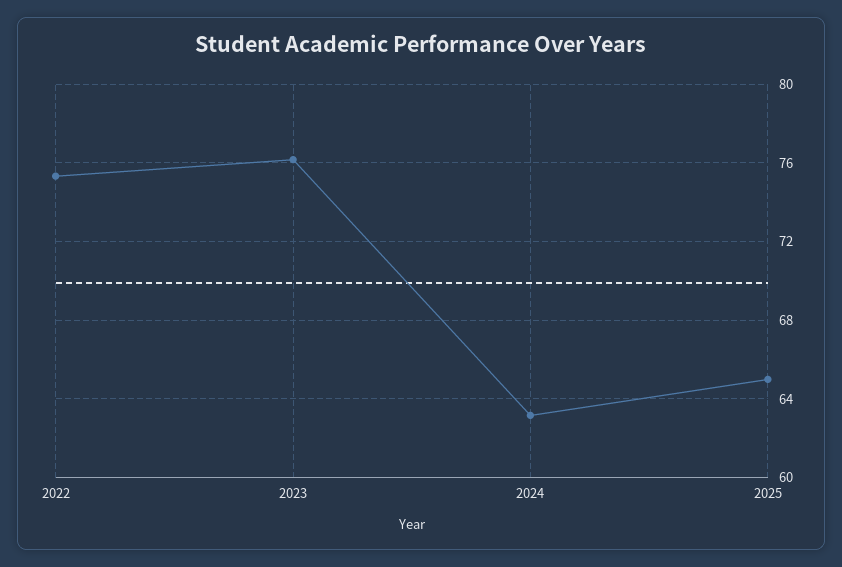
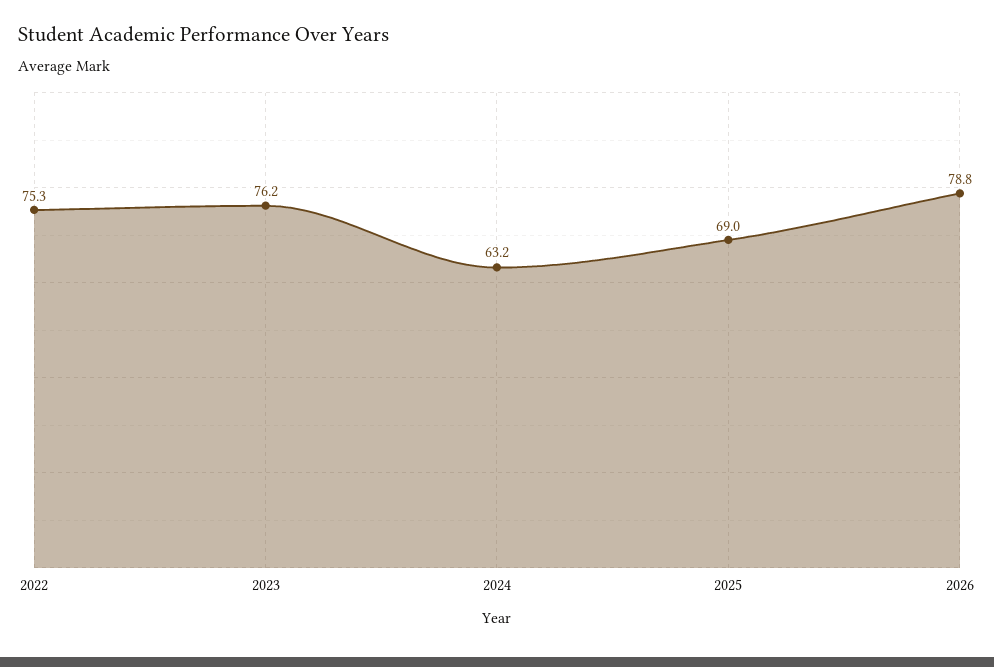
2025: 65 -> 69
2026: none -> 78.8

